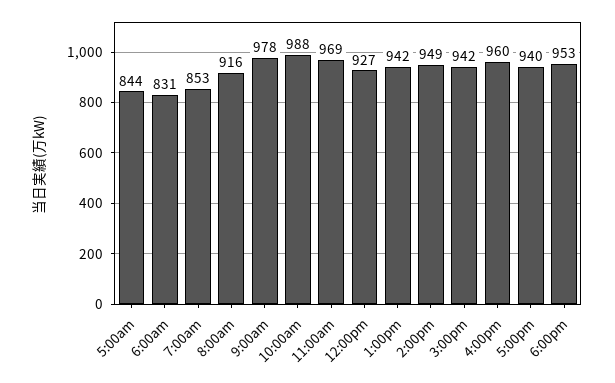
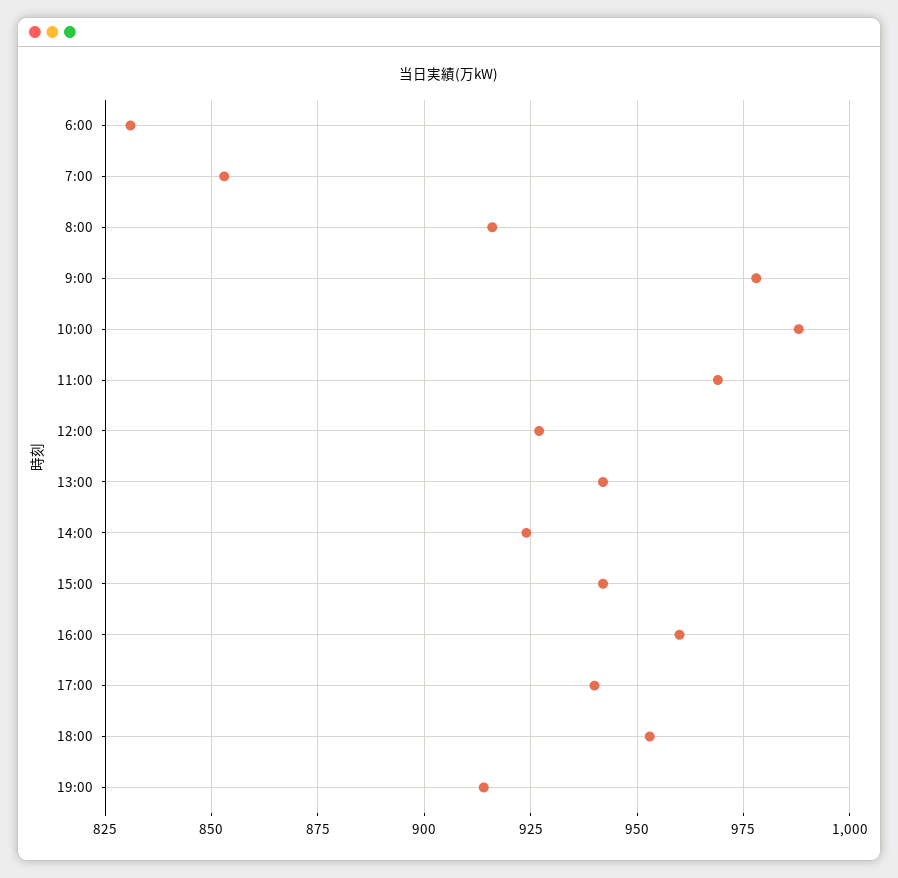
5:00am: 844 -> none
2:00pm: 949 -> 925
19:00: none -> 915

